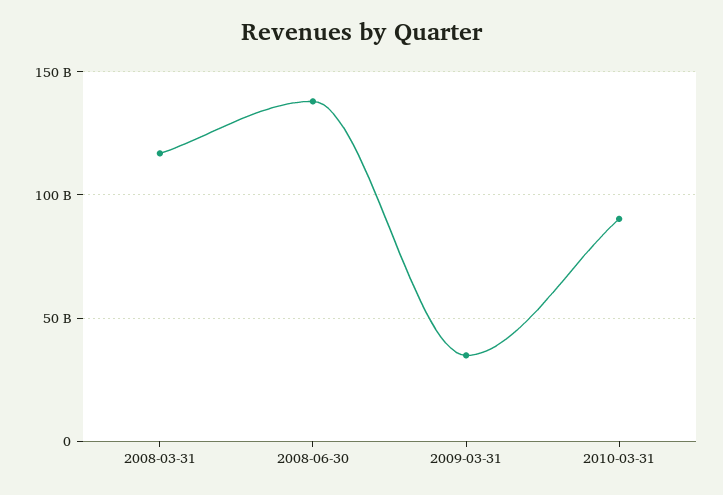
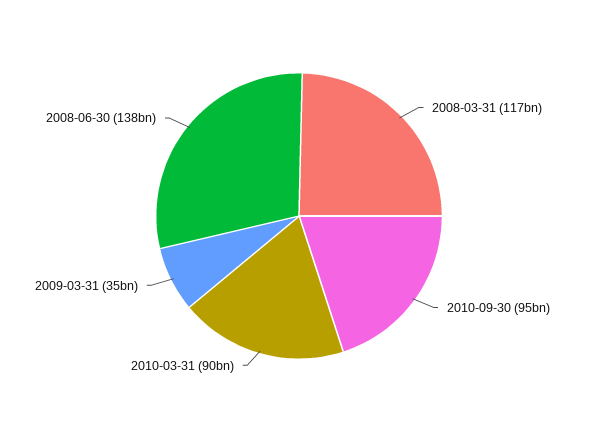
2010-09-30: none -> 95000000000

